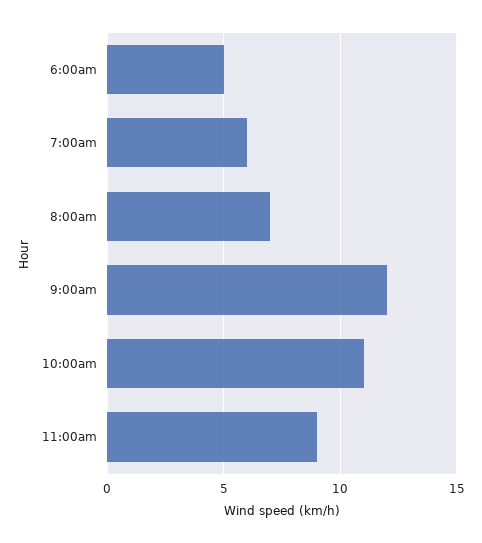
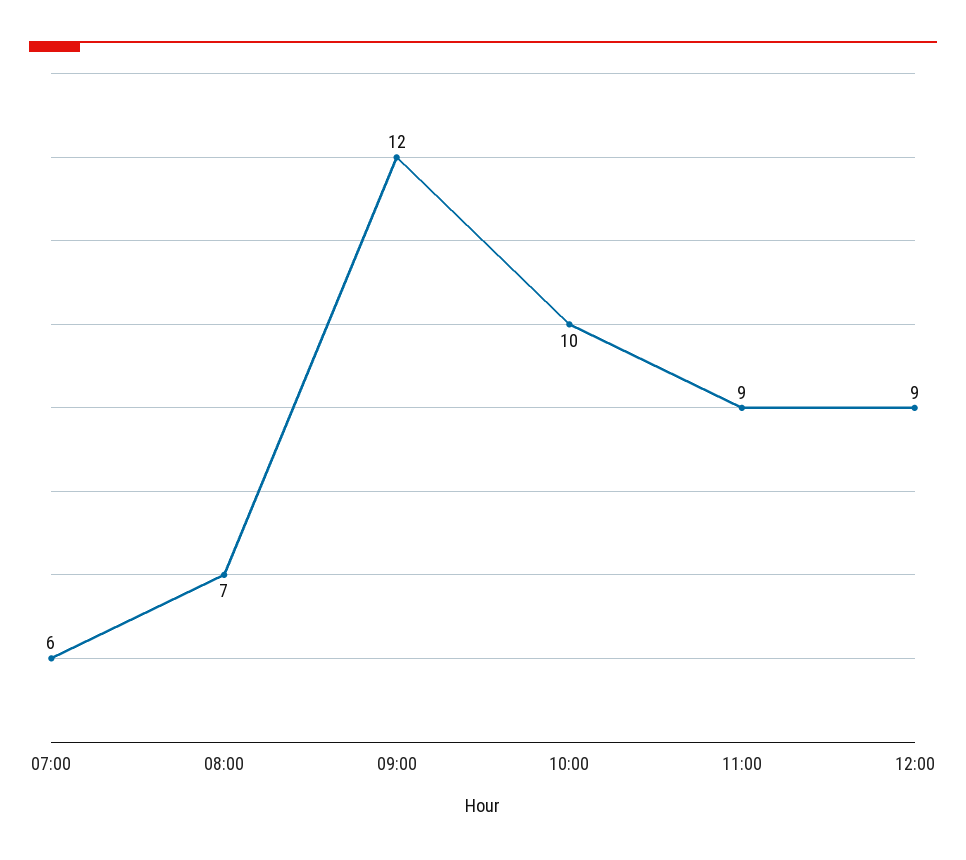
6:00am: 5 -> none
10:00am: 11 -> 10
12:00: none -> 9

